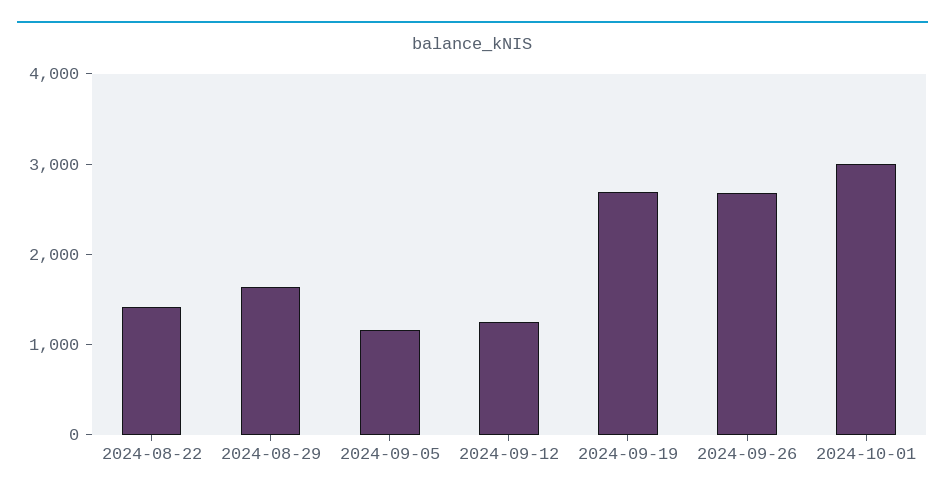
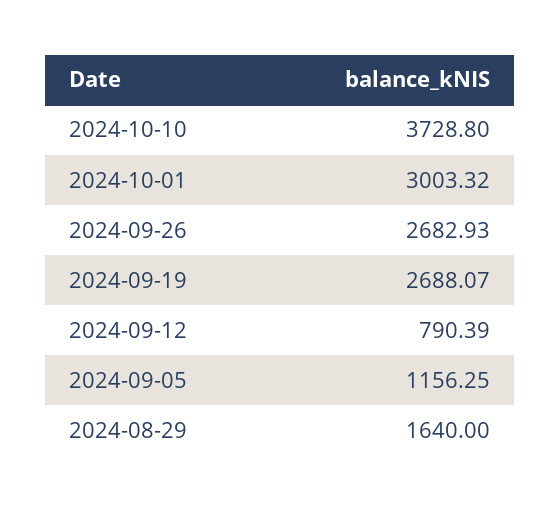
2024-08-22: 1400 -> none
2024-09-12: 1200 -> 790.39
2024-10-10: none -> 3728.8

